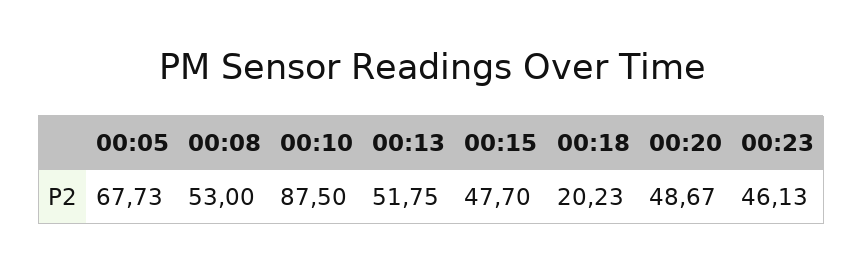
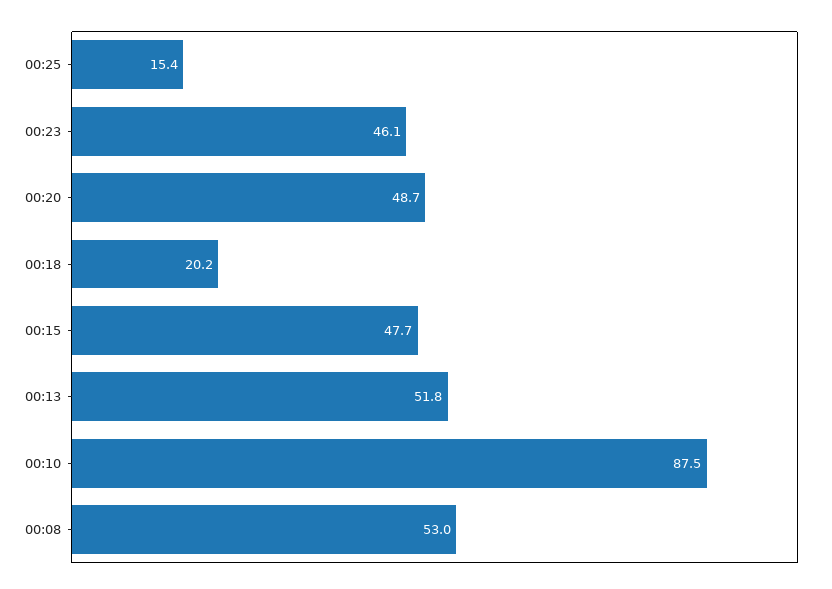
00:05: 67.73 -> none
00:25: none -> 15.4

